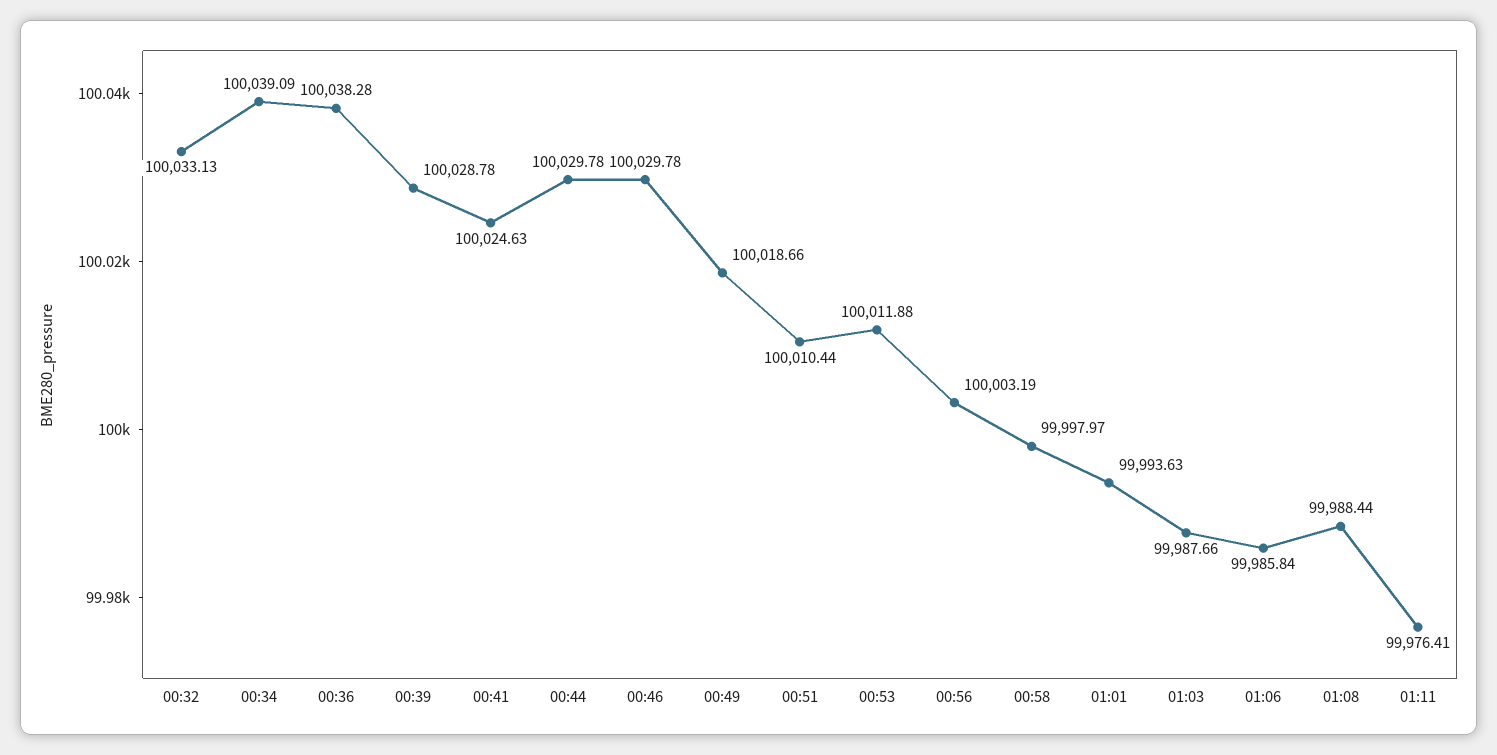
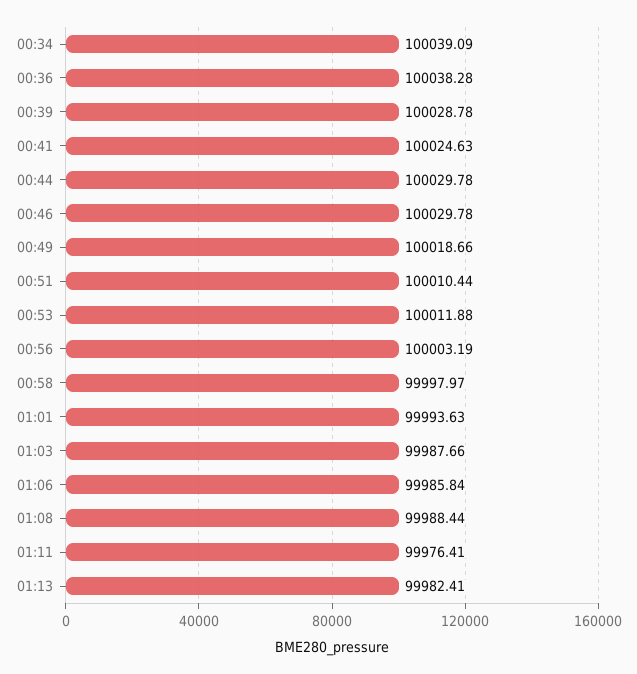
00:32: 100033.13 -> none
01:13: none -> 99982.41

